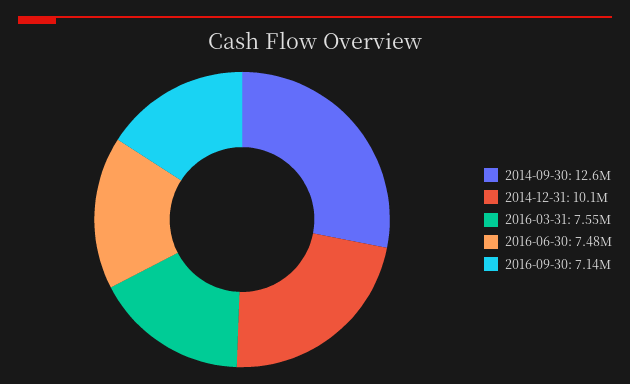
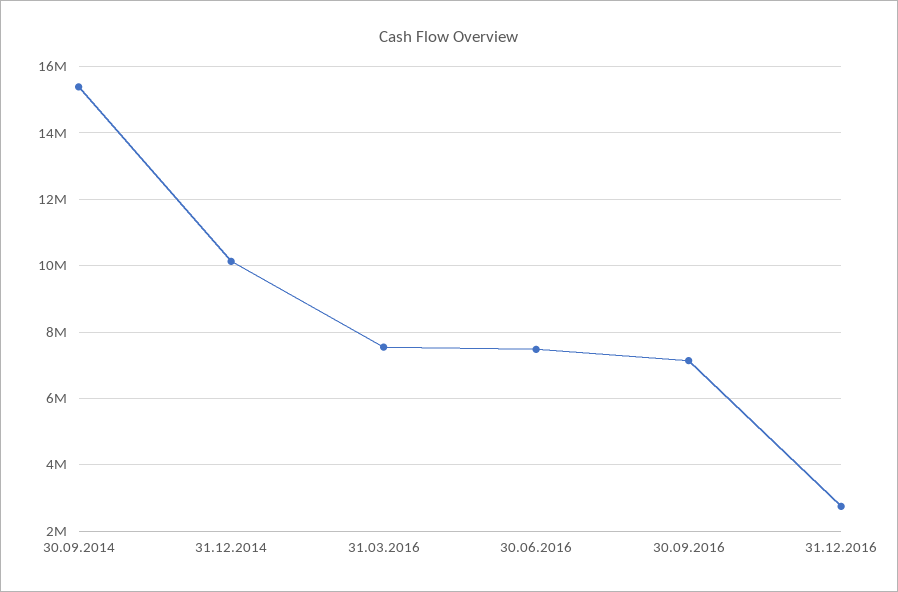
2014-09-30: 12600000 -> 15400000
31.12.2016: none -> 2800000

